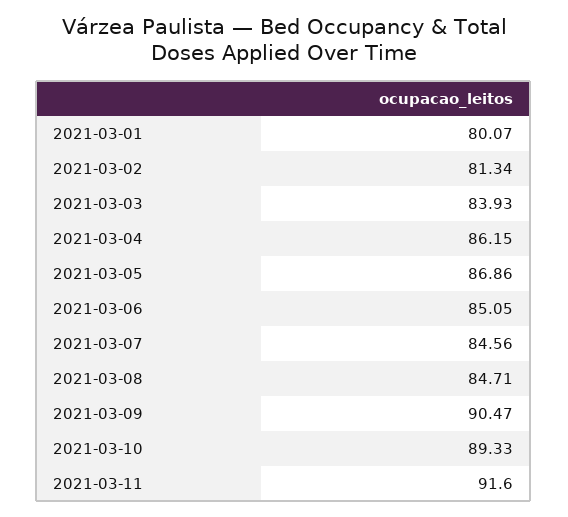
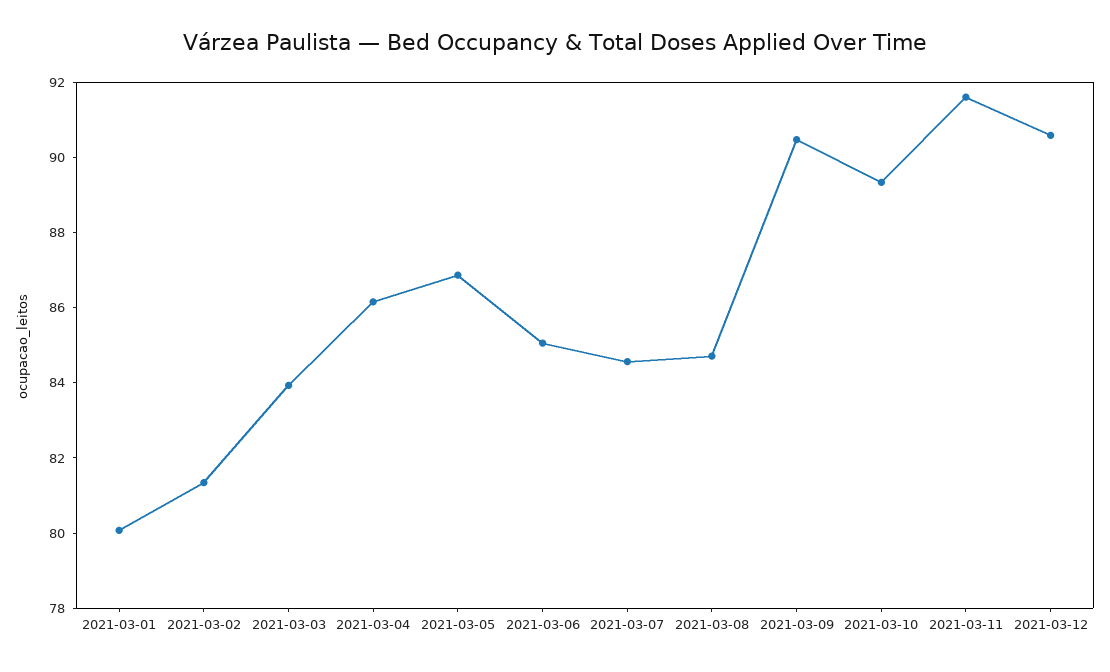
2021-03-12: none -> 90.5

